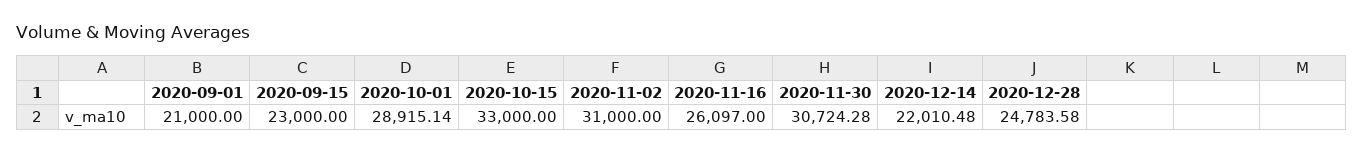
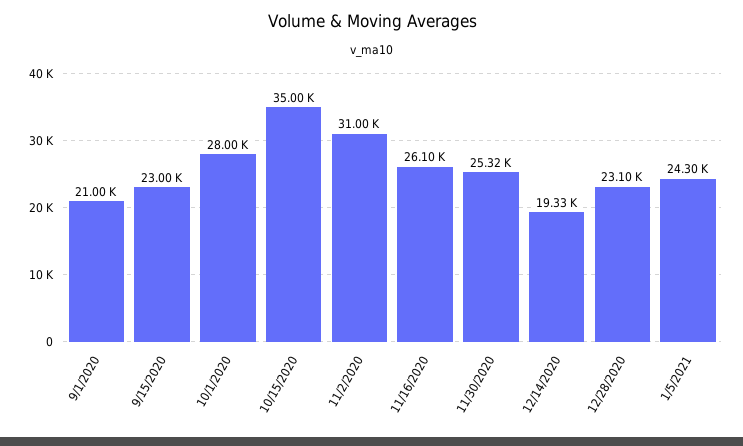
2020-10-01: 28915.14 -> 28000
2020-10-15: 33000 -> 35000
2020-11-30: 30724.28 -> 25320
2020-12-14: 22010.48 -> 19330
2020-12-28: 24783.58 -> 23100
1/5/2021: none -> 24300

